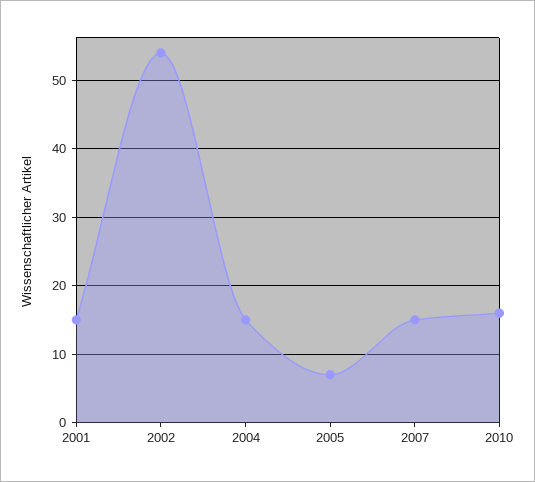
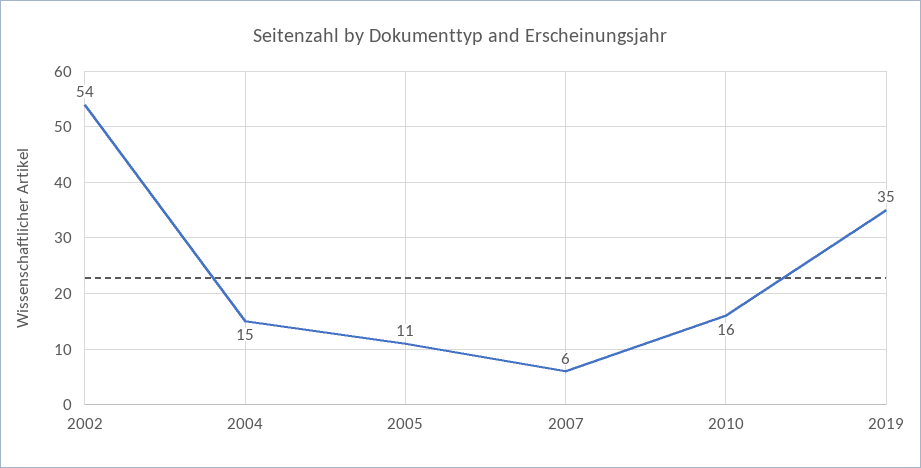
2001: 15 -> none
2005: 7 -> 11
2007: 15 -> 6
2019: none -> 35

